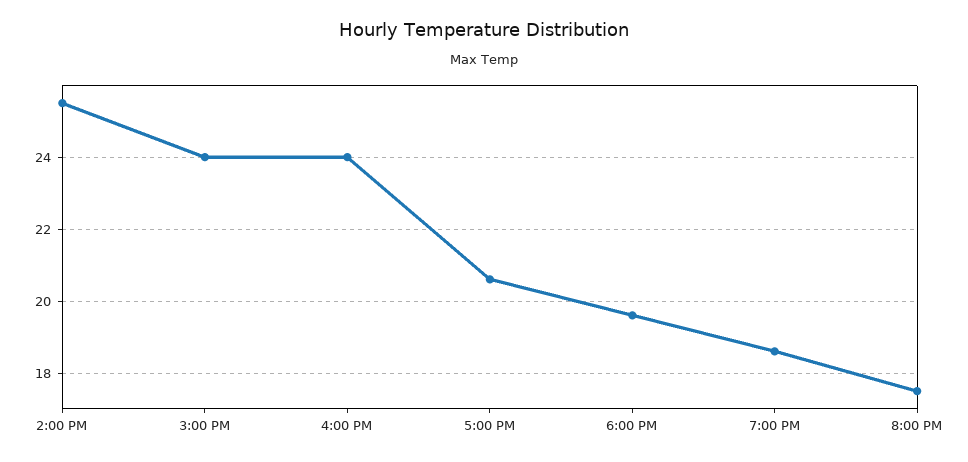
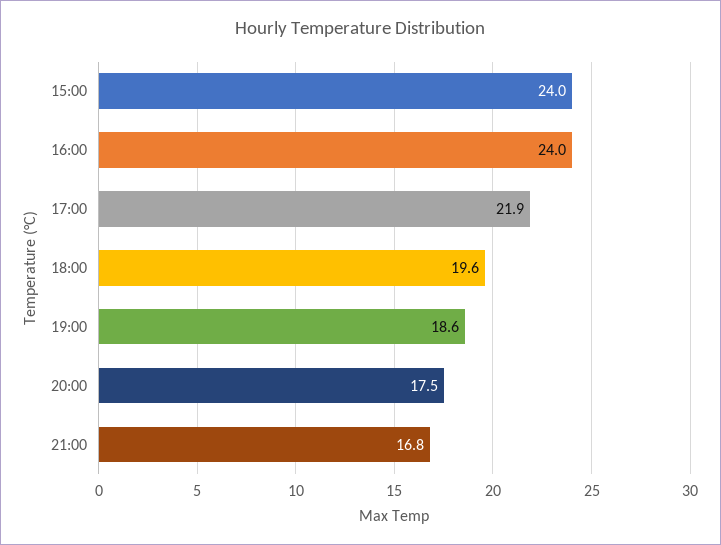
2:00 PM: 25.5 -> none
5:00 PM: 20.5 -> 21.9
21:00: none -> 16.8

